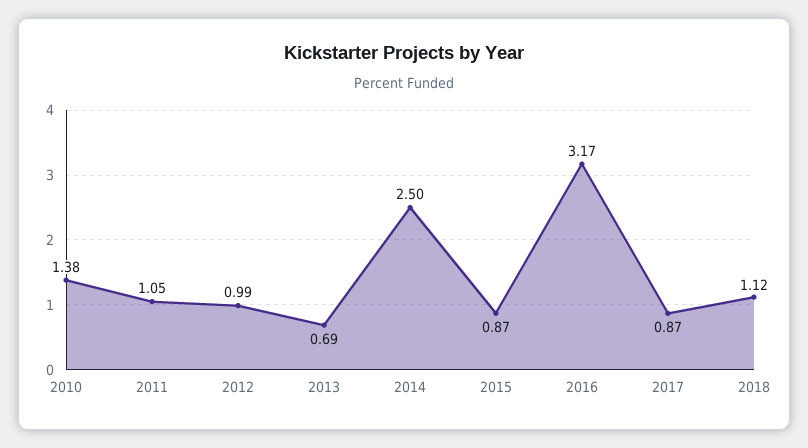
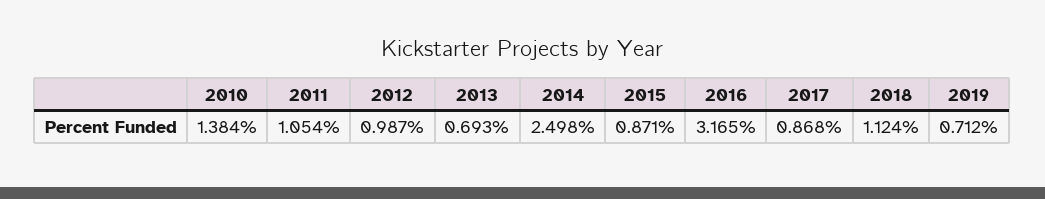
2019: none -> 0.712

